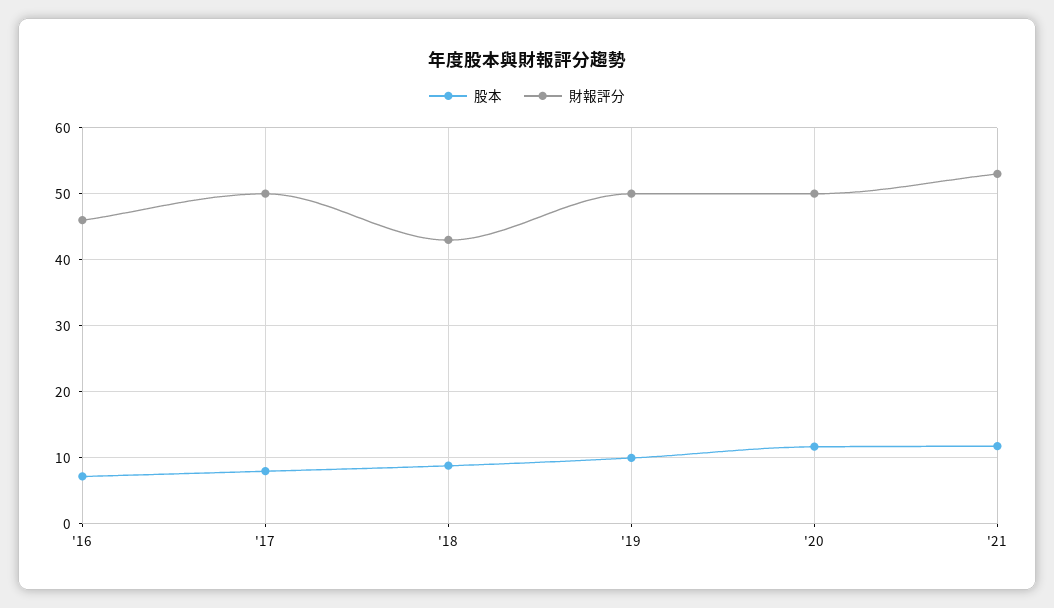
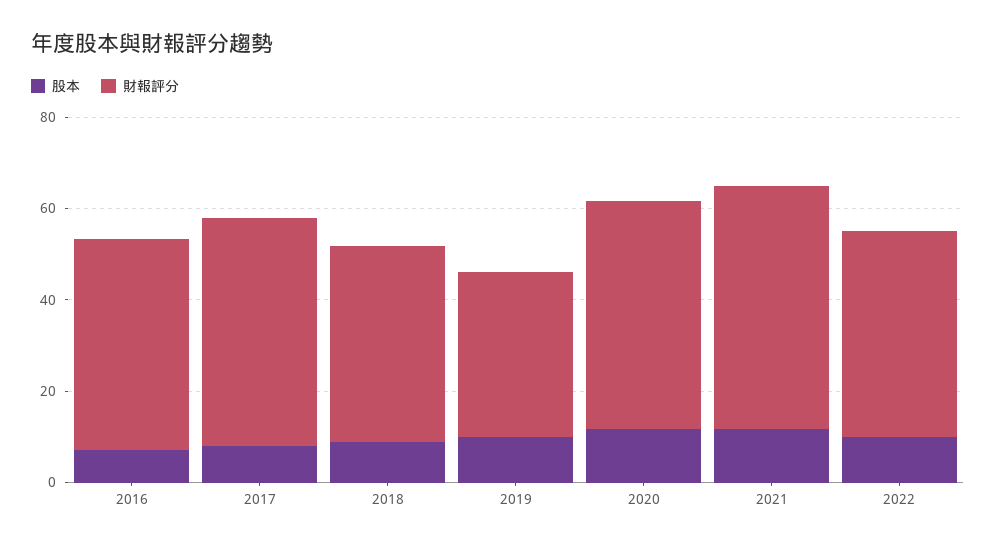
財報評分, '19: 50 -> 35
股本, 2022: none -> 10
財報評分, 2022: none -> 45

